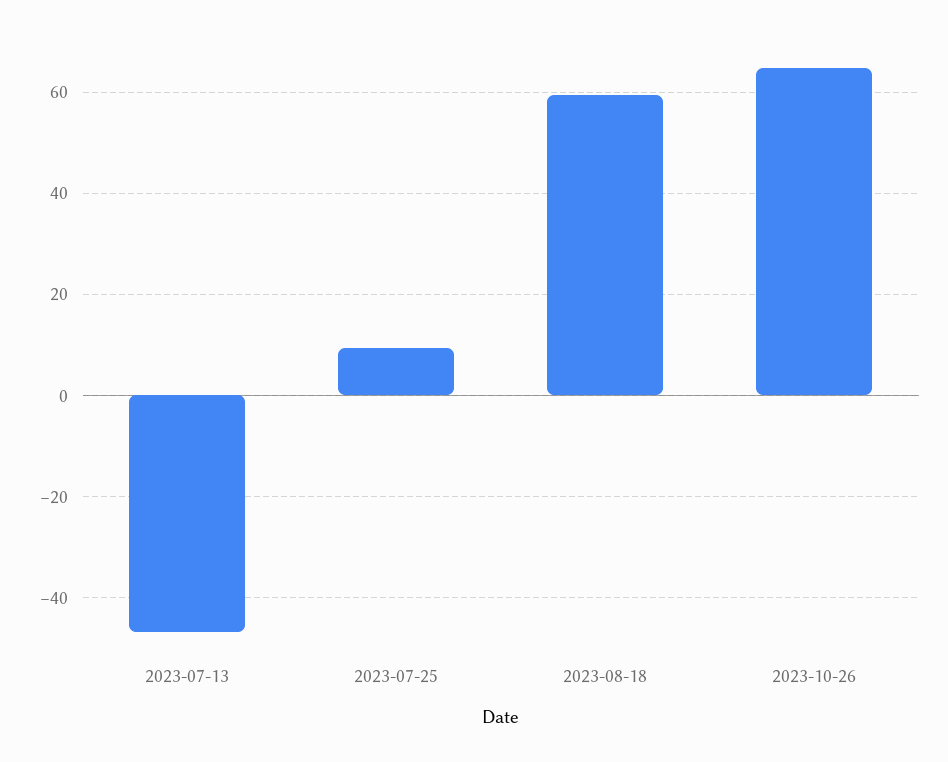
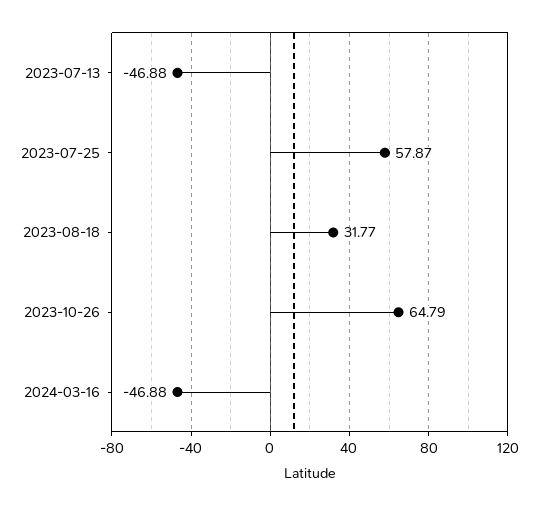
2023-07-25: 10 -> 57.87
2023-08-18: 60 -> 31.77
2024-03-16: none -> -46.88

